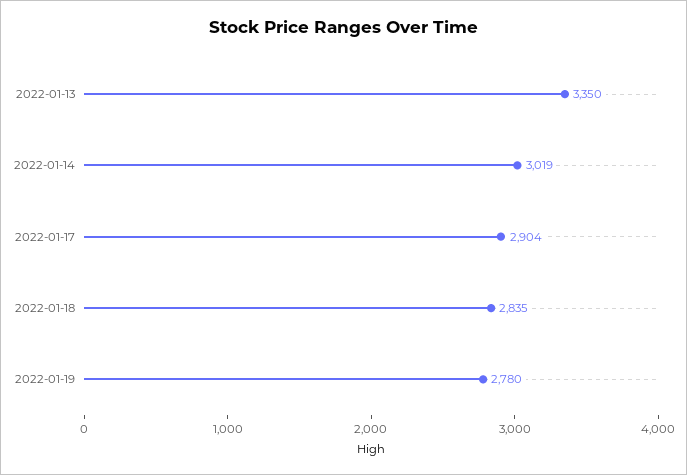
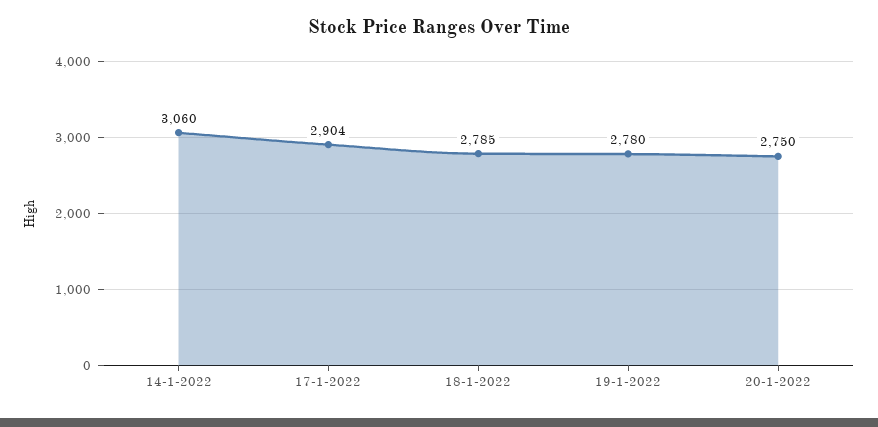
2022-01-13: 3350 -> none
2022-01-14: 3019 -> 3060
2022-01-18: 2835 -> 2785
20-1-2022: none -> 2750

